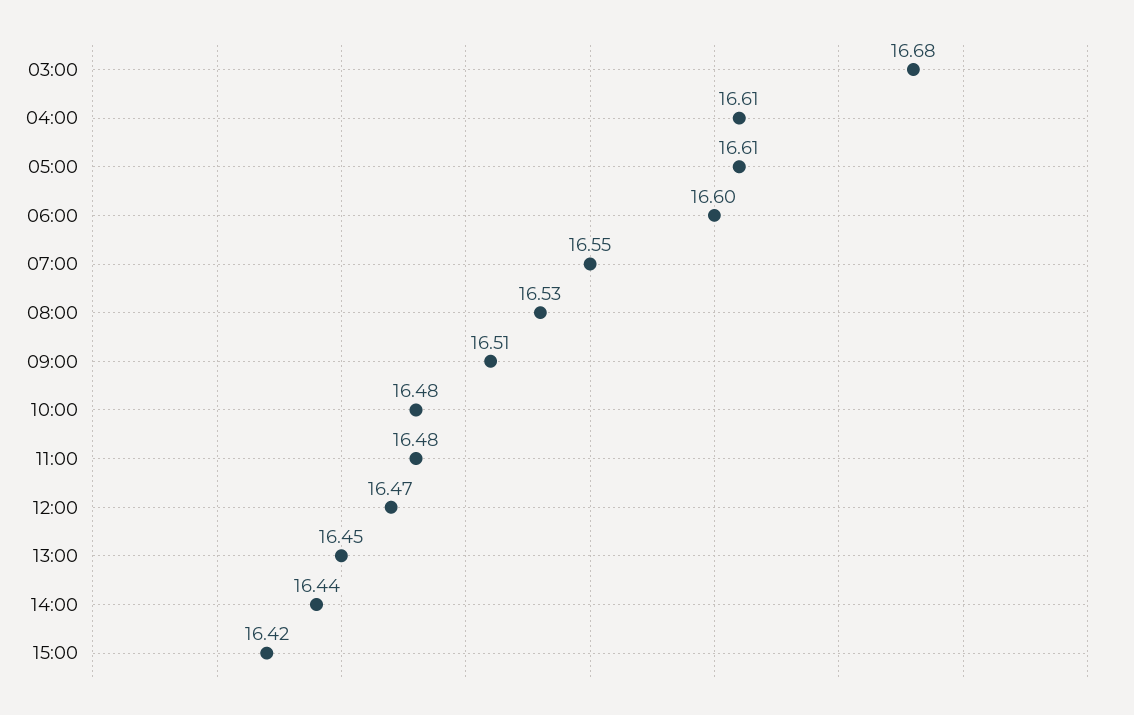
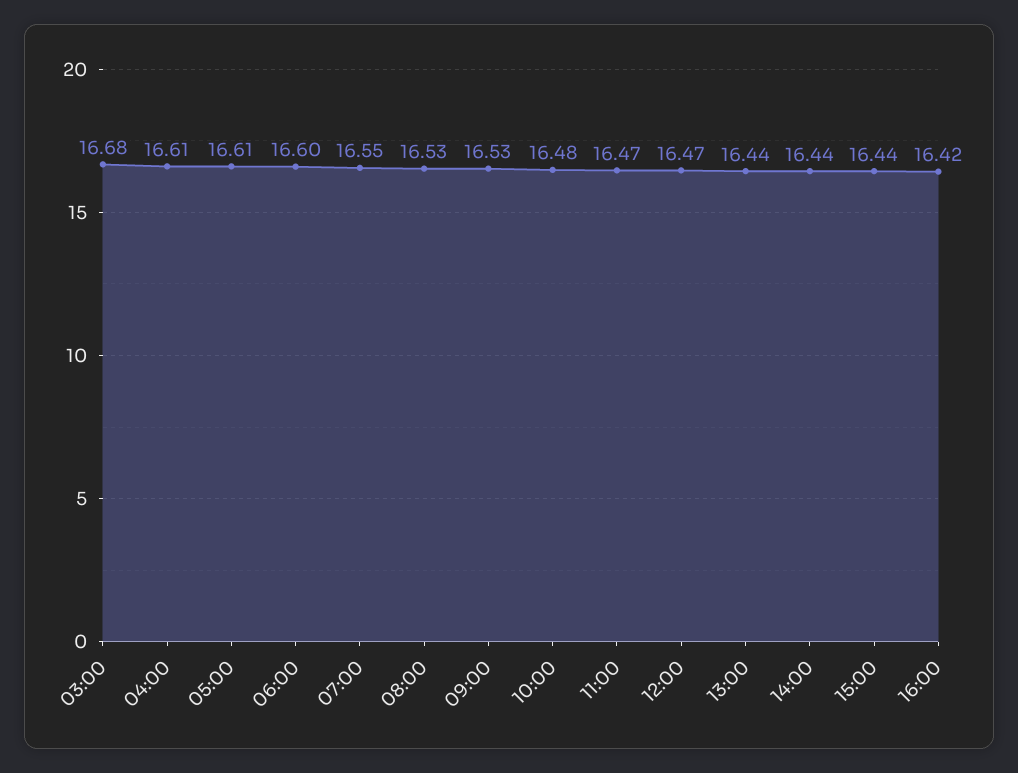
09:00: 16.51 -> 16.53
11:00: 16.48 -> 16.47
13:00: 16.45 -> 16.44
15:00: 16.42 -> 16.44
16:00: none -> 16.42

